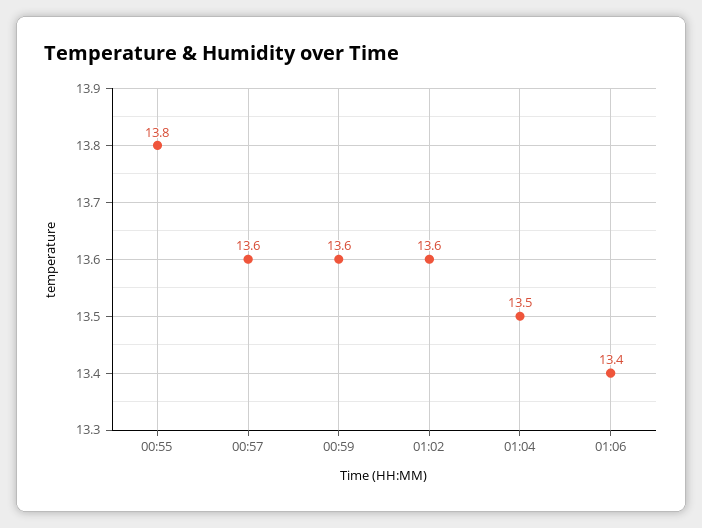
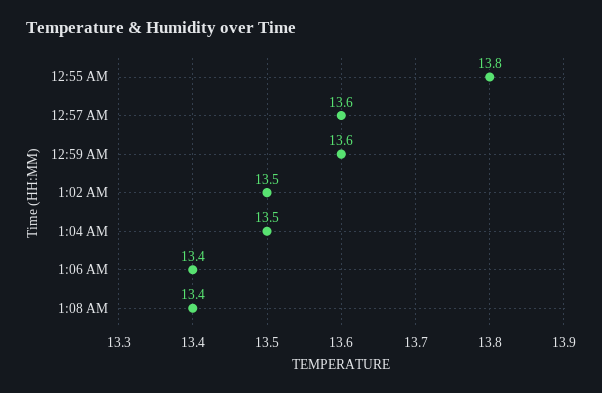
01:02: 13.6 -> 13.5
1:08 AM: none -> 13.4

